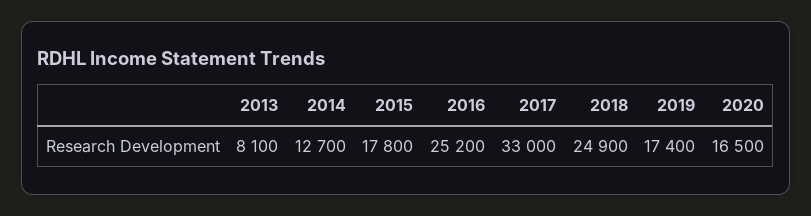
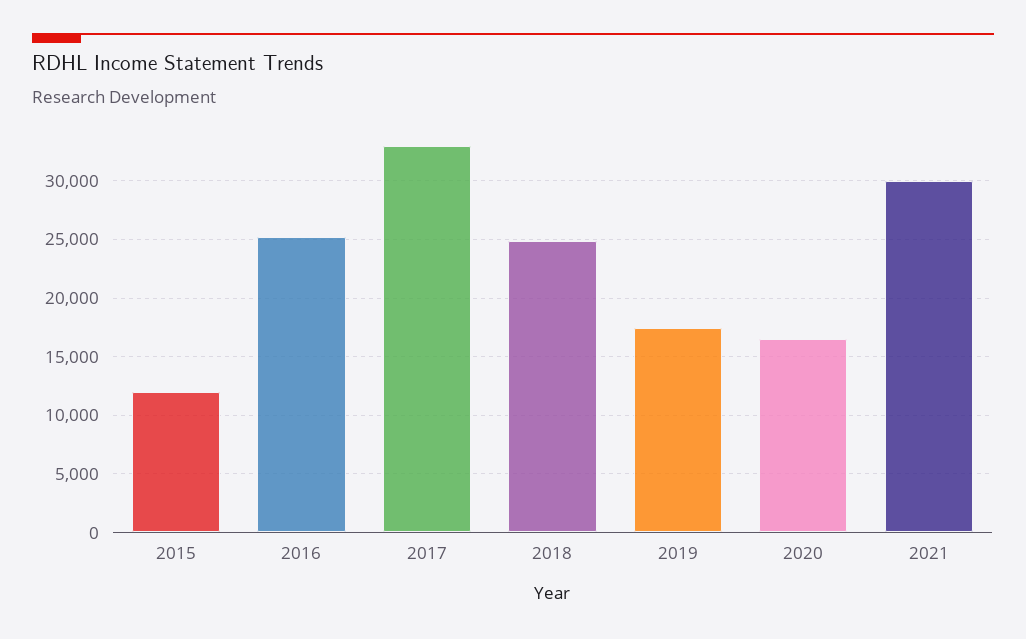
2013: 8100 -> none
2014: 12700 -> none
2015: 17800 -> 12000
2021: none -> 30000

